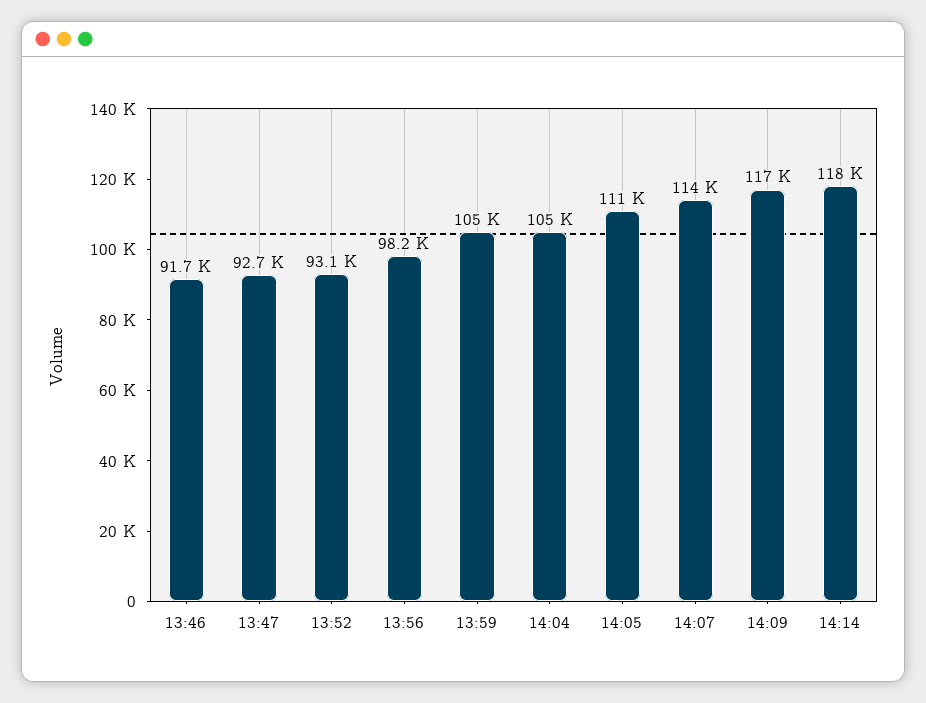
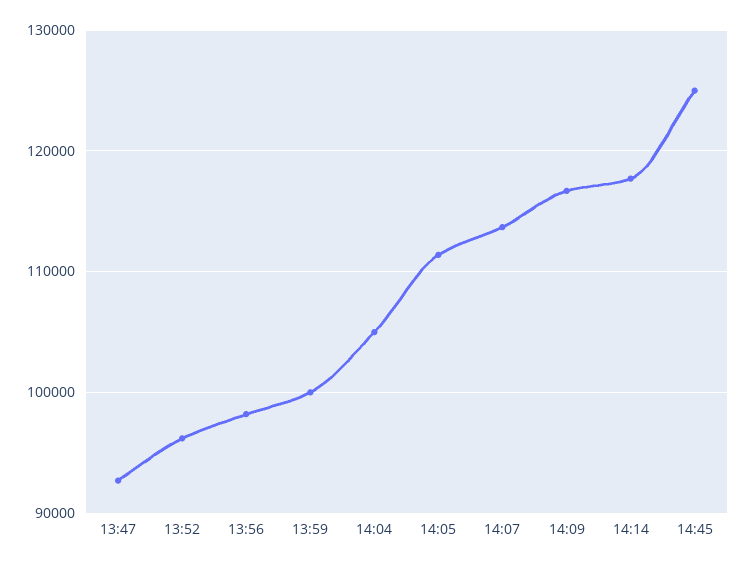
13:46: 91700 -> none
13:52: 93100 -> 96000
13:59: 105000 -> 100000
14:45: none -> 125000

